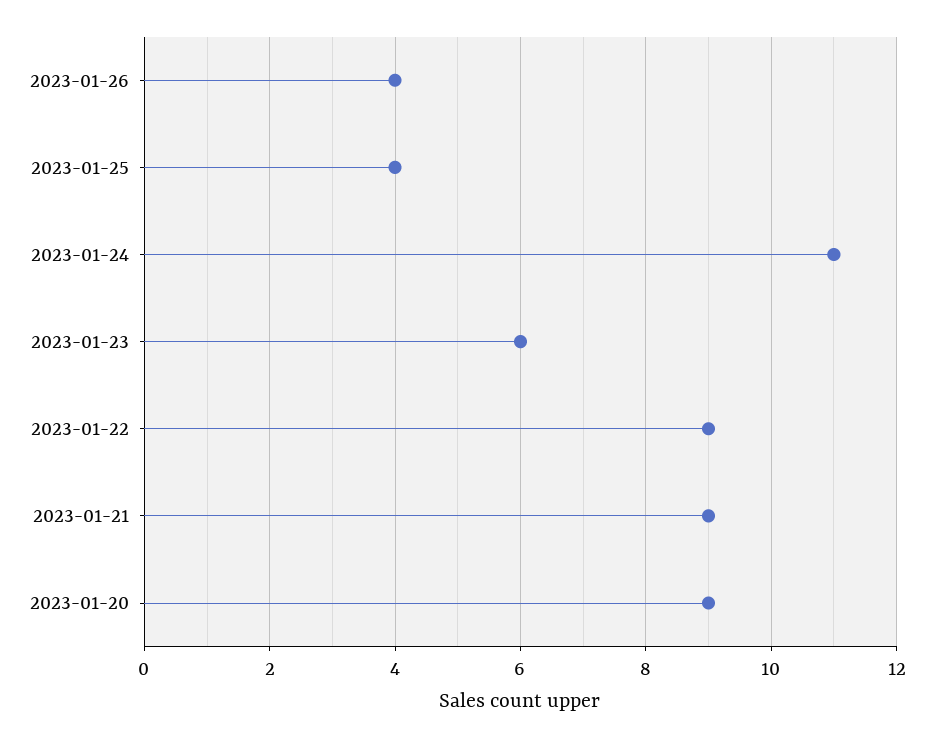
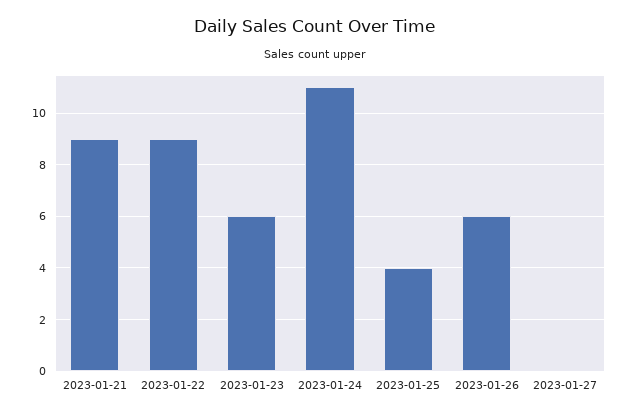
2023-01-26: 4 -> 6
2023-01-20: 9 -> none
2023-01-27: none -> 0

